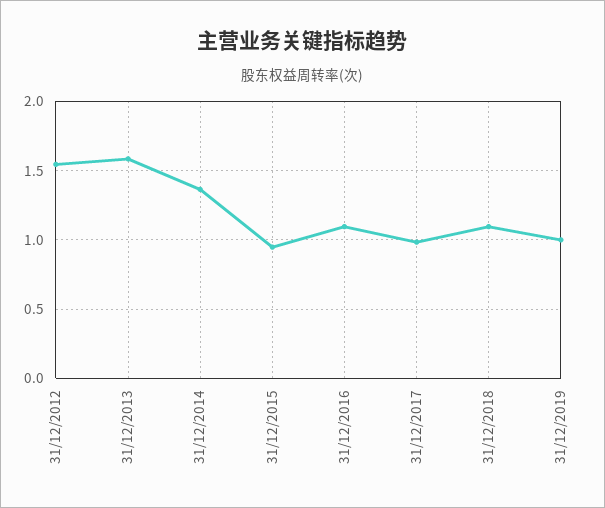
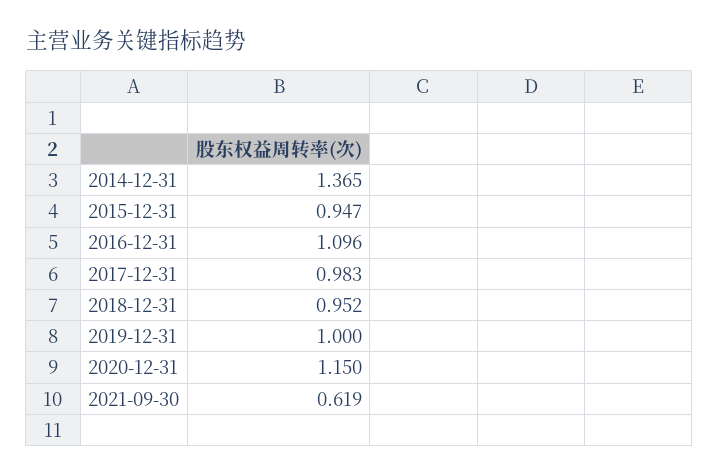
31/12/2012: 1.55 -> none
31/12/2013: 1.6 -> none
31/12/2018: 1.1 -> 0.952
2020-12-31: none -> 1.15
2021-09-30: none -> 0.619

